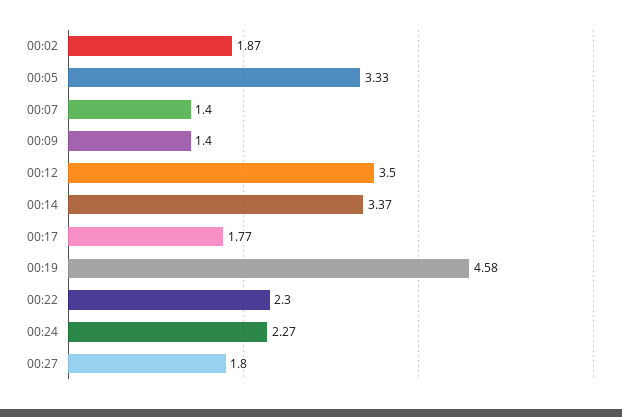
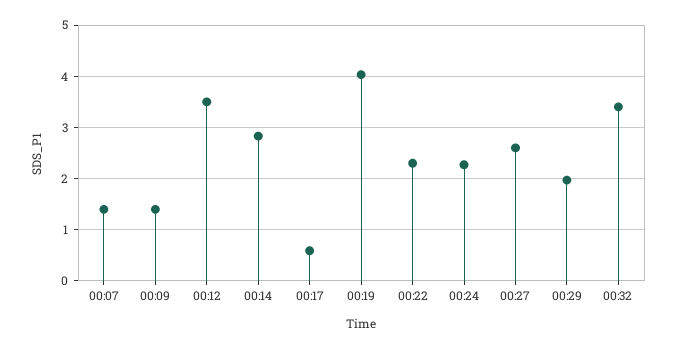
00:02: 1.87 -> none
00:05: 3.33 -> none
00:14: 3.37 -> 2.8
00:17: 1.77 -> 0.6
00:19: 4.58 -> 4
00:27: 1.8 -> 2.6
00:29: none -> 2
00:32: none -> 3.4

